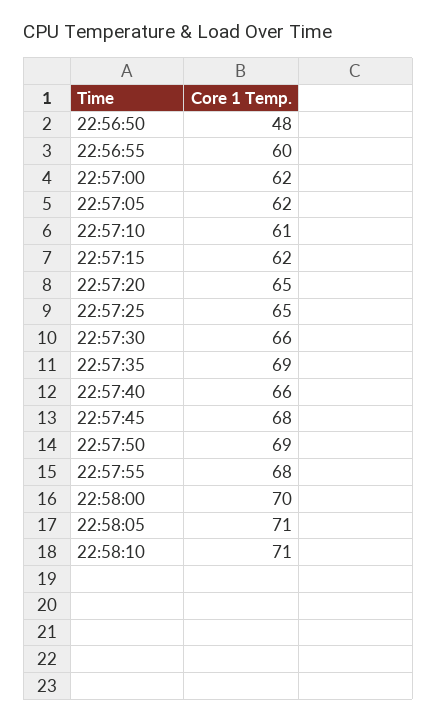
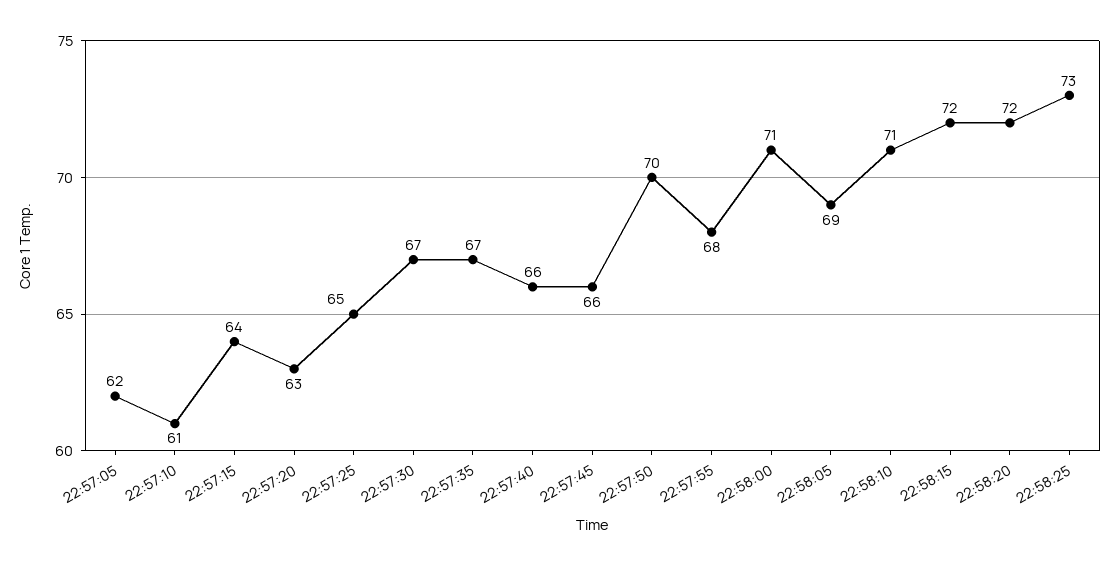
22:56:50: 48 -> none
22:56:55: 60 -> none
22:57:00: 62 -> none
22:57:15: 62 -> 64
22:57:20: 65 -> 63
22:57:30: 66 -> 67
22:57:35: 69 -> 67
22:57:45: 68 -> 66
22:57:50: 69 -> 70
22:58:00: 70 -> 71
22:58:05: 71 -> 69
22:58:15: none -> 72
22:58:20: none -> 72
22:58:25: none -> 73

